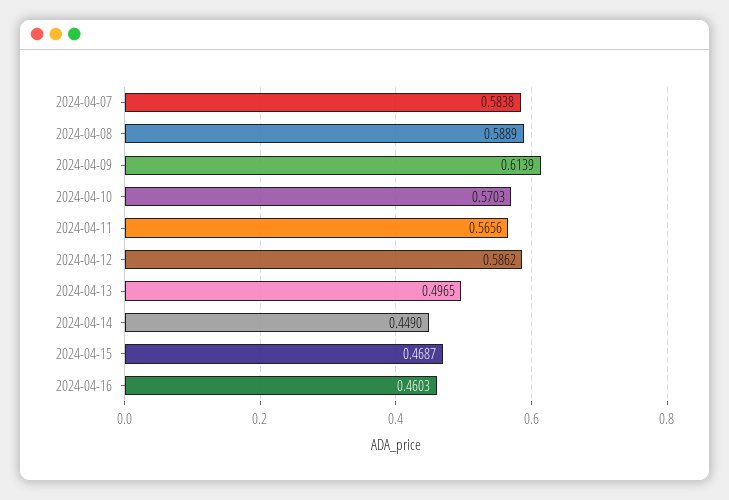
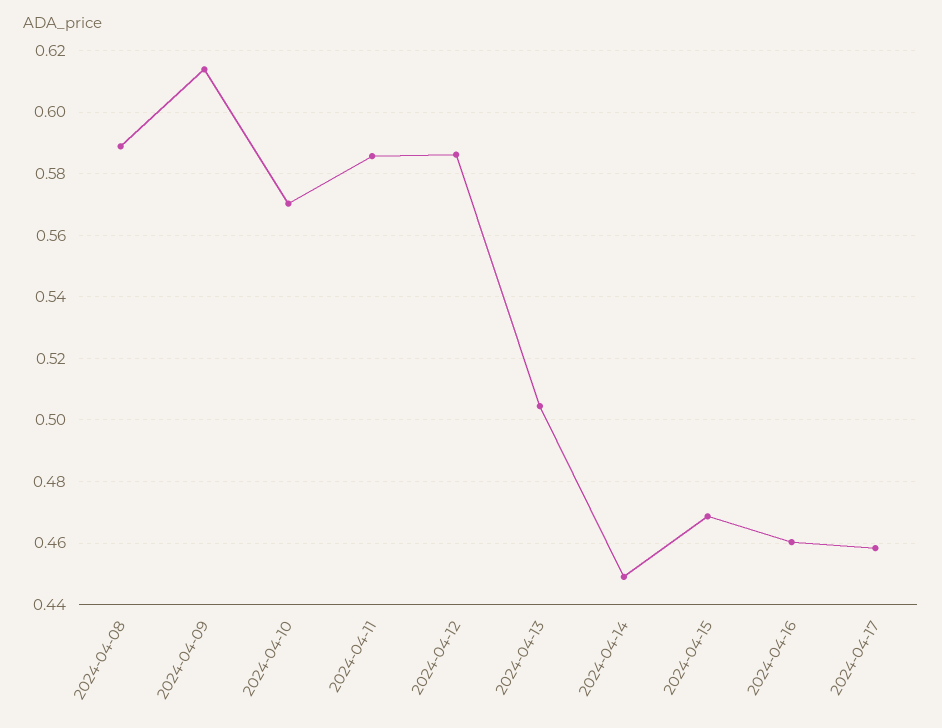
2024-04-07: 0.5838 -> none
2024-04-11: 0.5656 -> 0.586
2024-04-13: 0.4965 -> 0.504
2024-04-17: none -> 0.458

